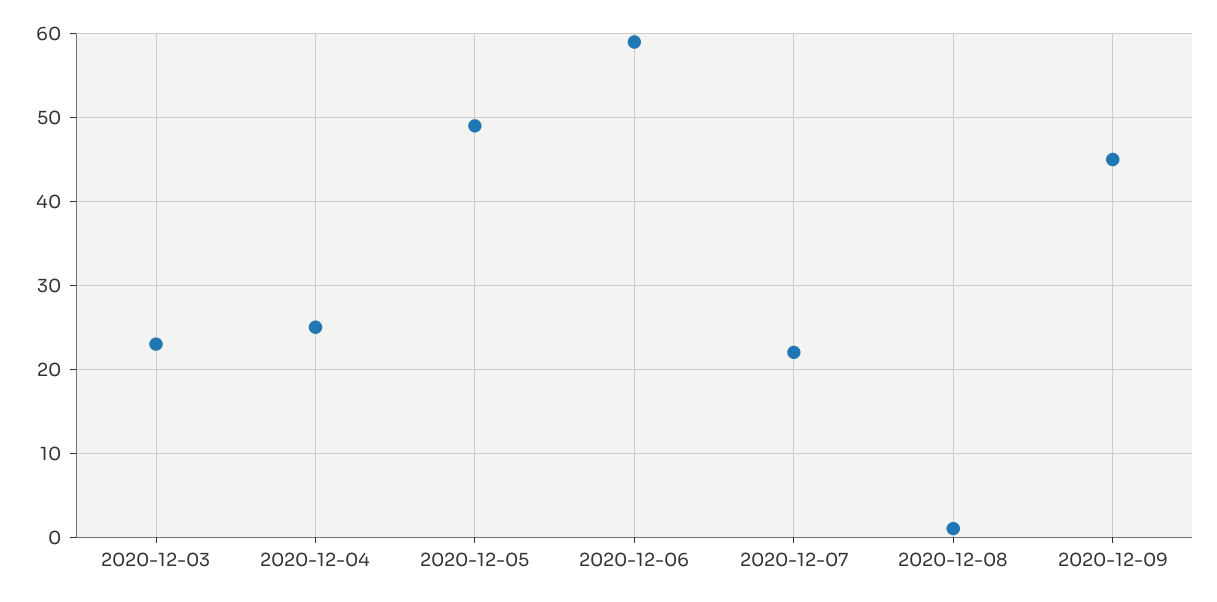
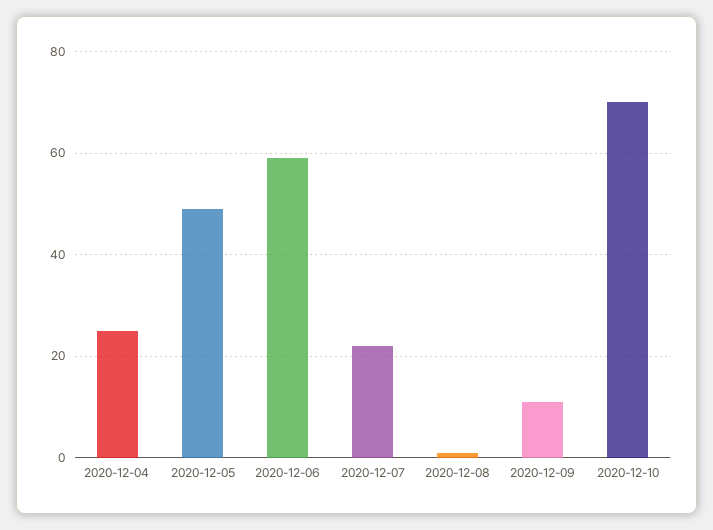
2020-12-03: 23 -> none
2020-12-09: 45 -> 10
2020-12-10: none -> 70

